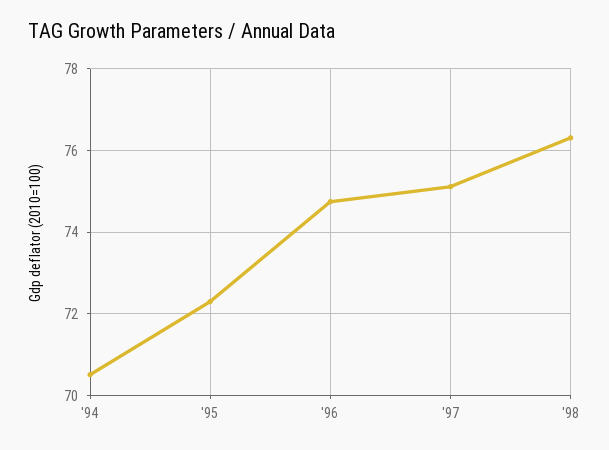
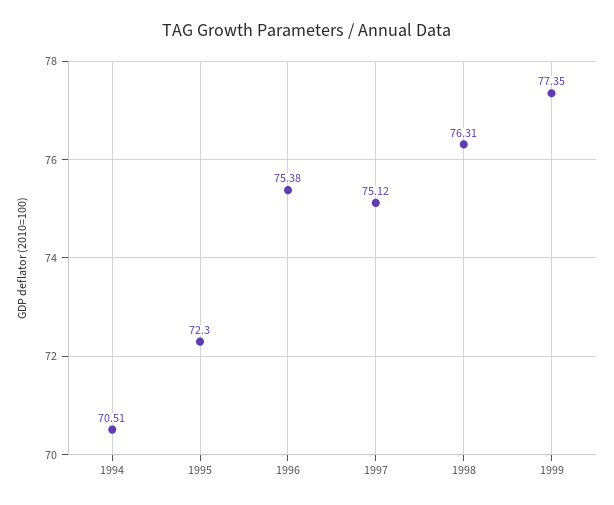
'96: 74.8 -> 75.38
1999: none -> 77.35

